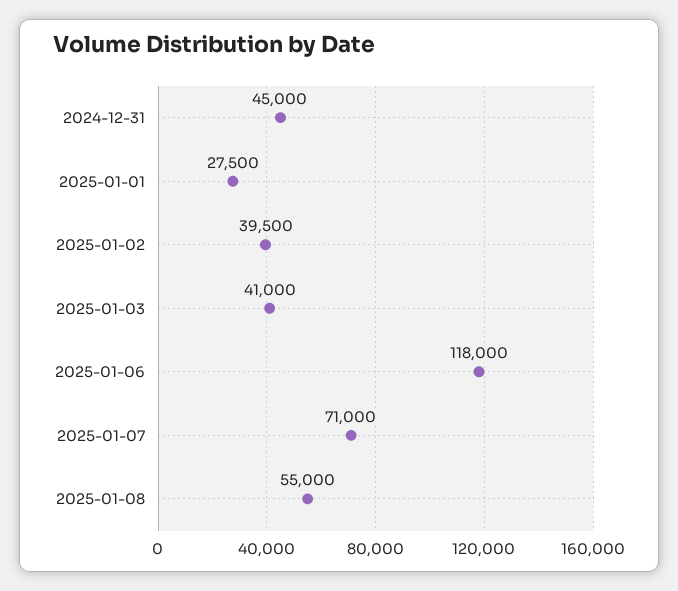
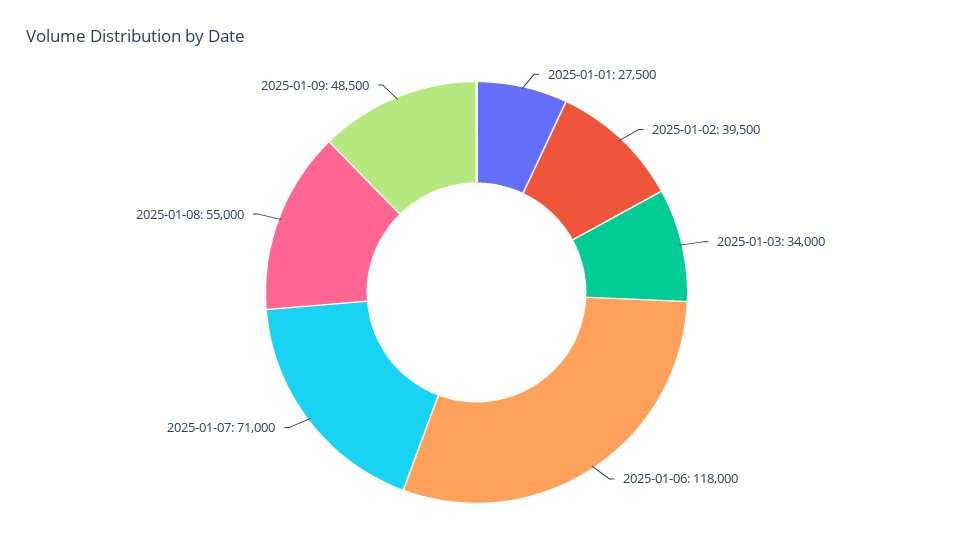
2024-12-31: 45000 -> none
2025-01-03: 41000 -> 34000
2025-01-09: none -> 48500

